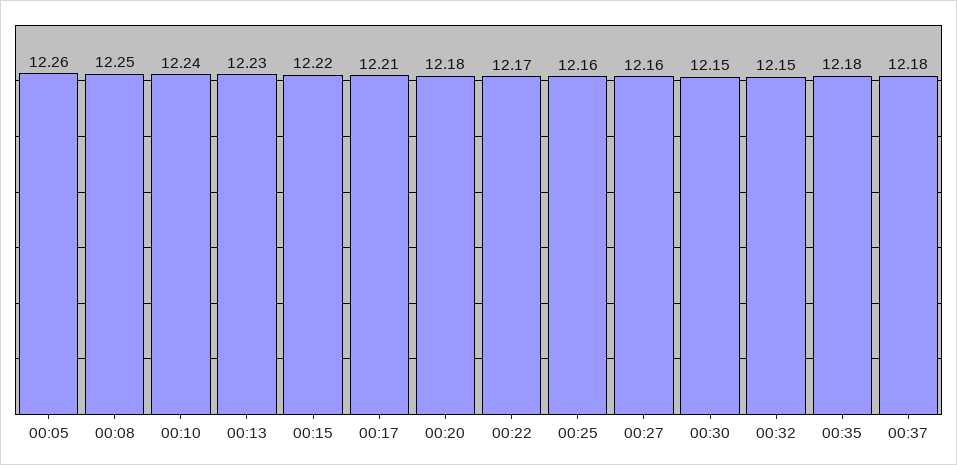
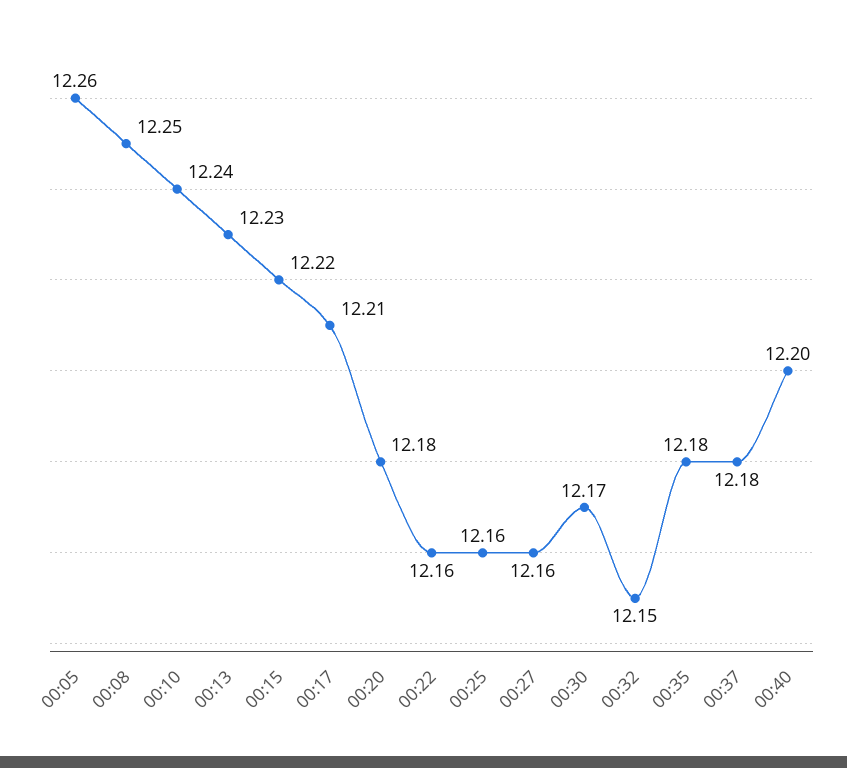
00:22: 12.17 -> 12.16
00:30: 12.15 -> 12.17
00:40: none -> 12.2

